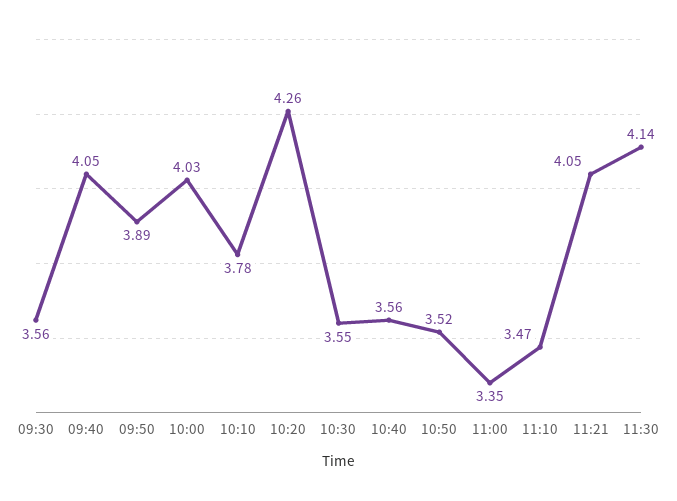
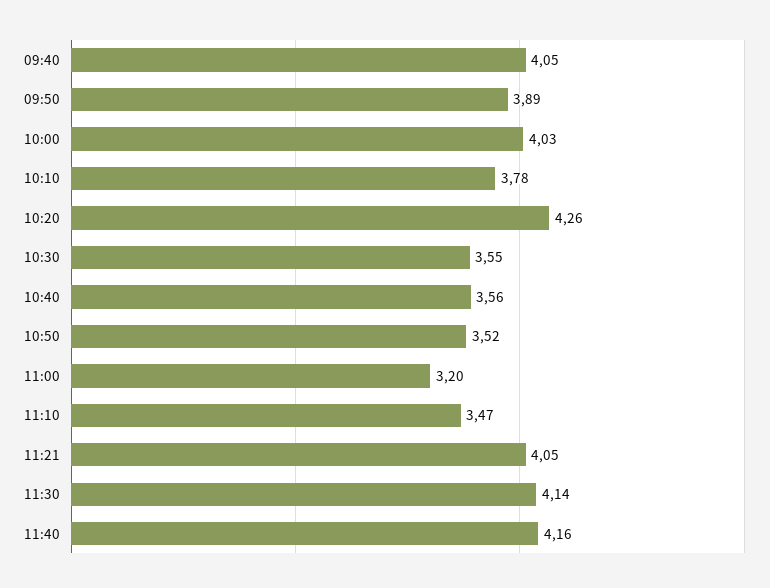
09:30: 3.56 -> none
11:00: 3.35 -> 3.2
11:40: none -> 4.16

